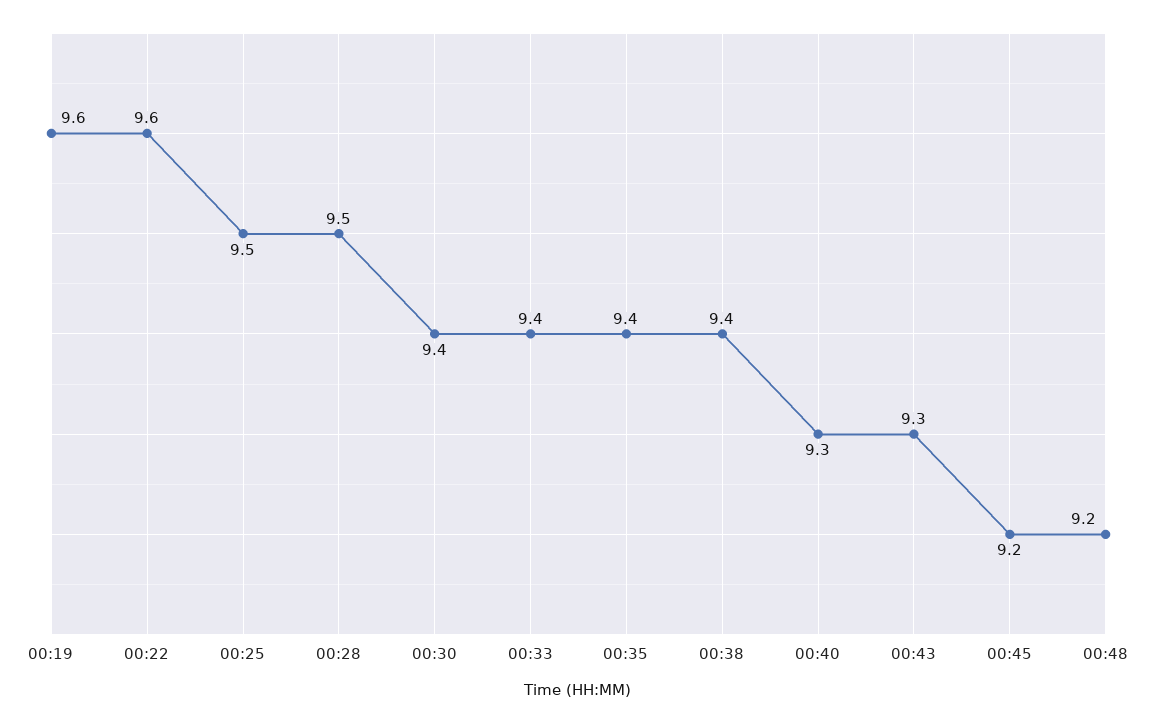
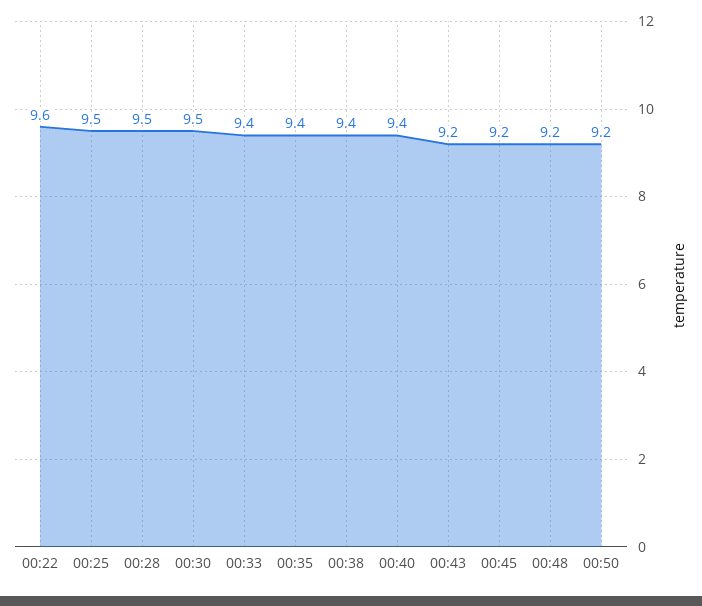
00:19: 9.6 -> none
00:30: 9.4 -> 9.5
00:40: 9.3 -> 9.4
00:43: 9.3 -> 9.2
00:50: none -> 9.2

